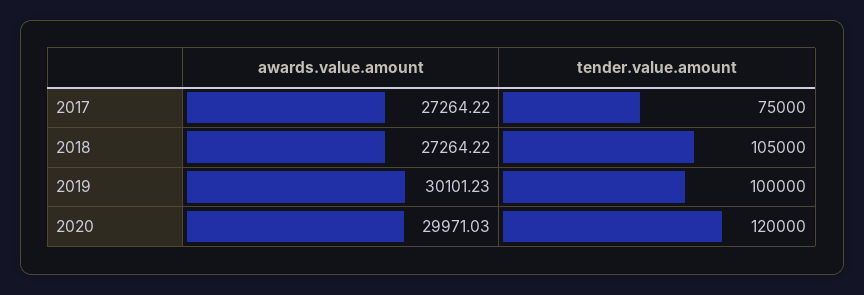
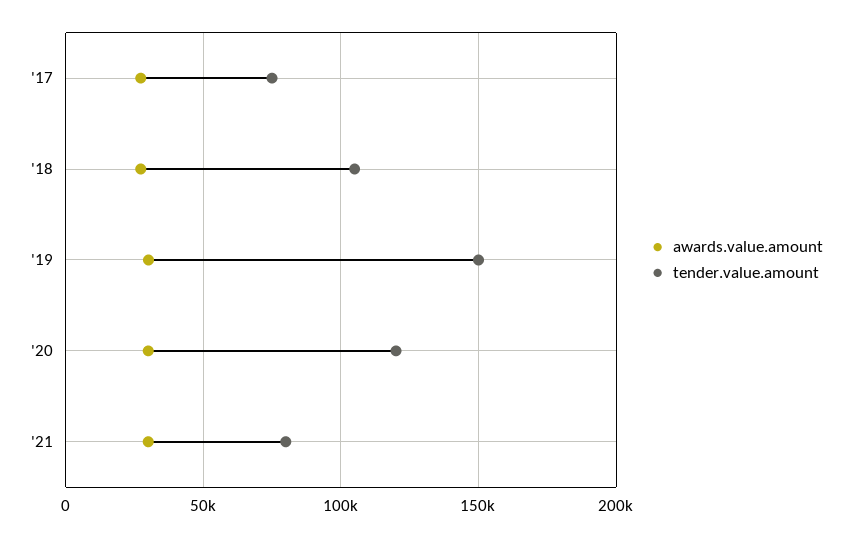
tender.value.amount, 2019: 100000 -> 150000
awards.value.amount, '21: none -> 30000
tender.value.amount, '21: none -> 80000

